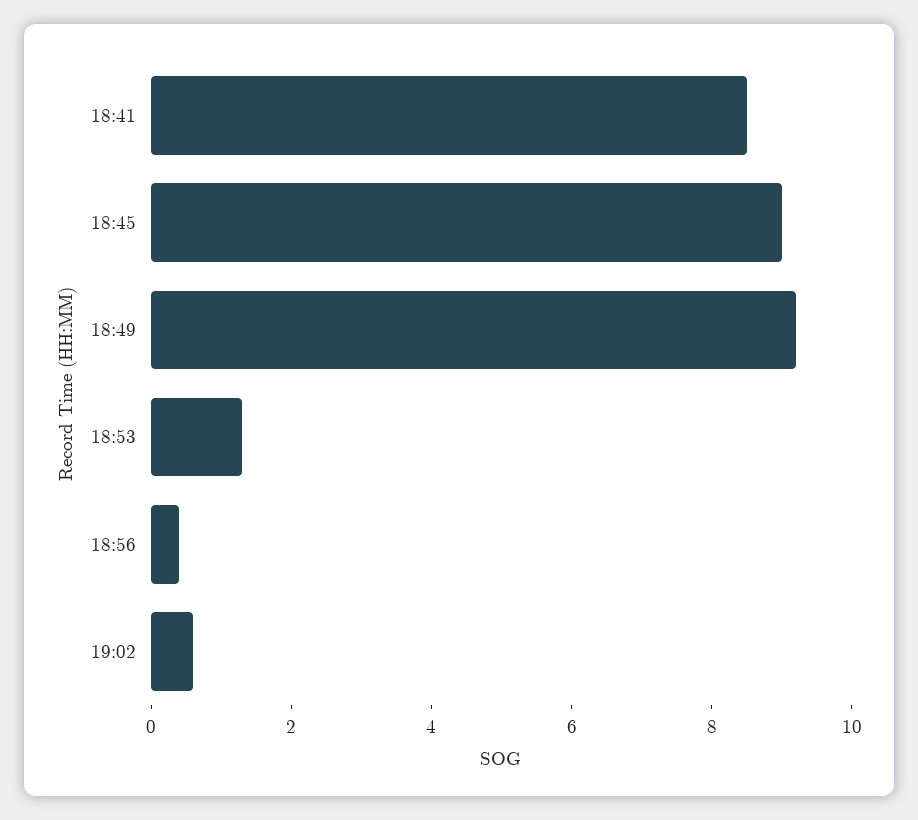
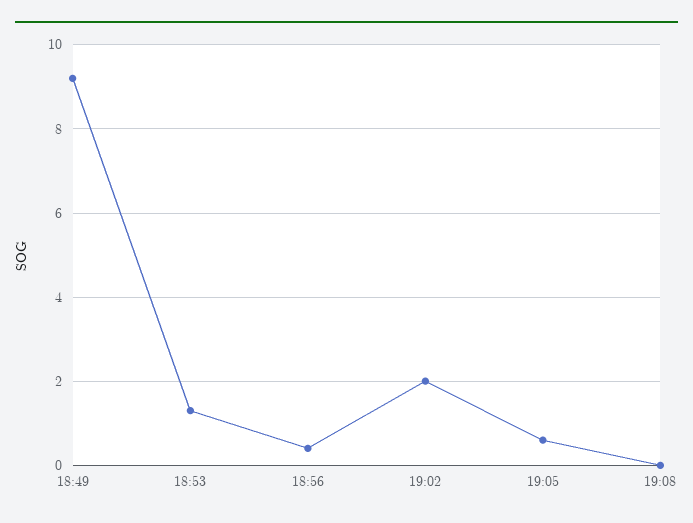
18:41: 8.5 -> none
18:45: 9 -> none
19:02: 0.5 -> 2
19:05: none -> 0.5
19:08: none -> 0

